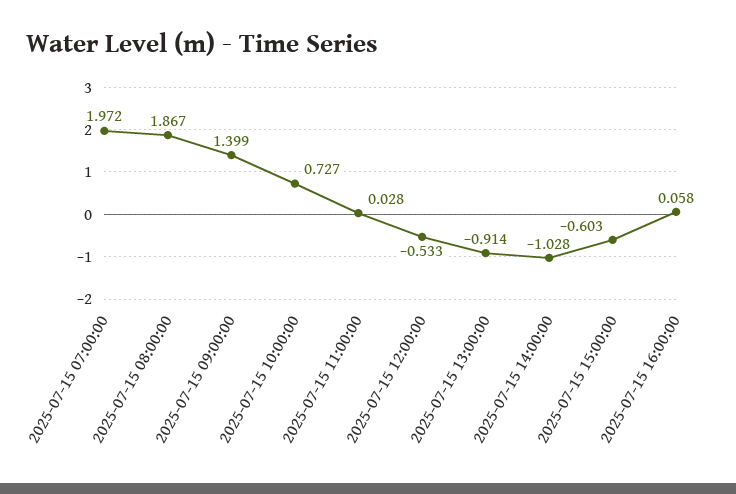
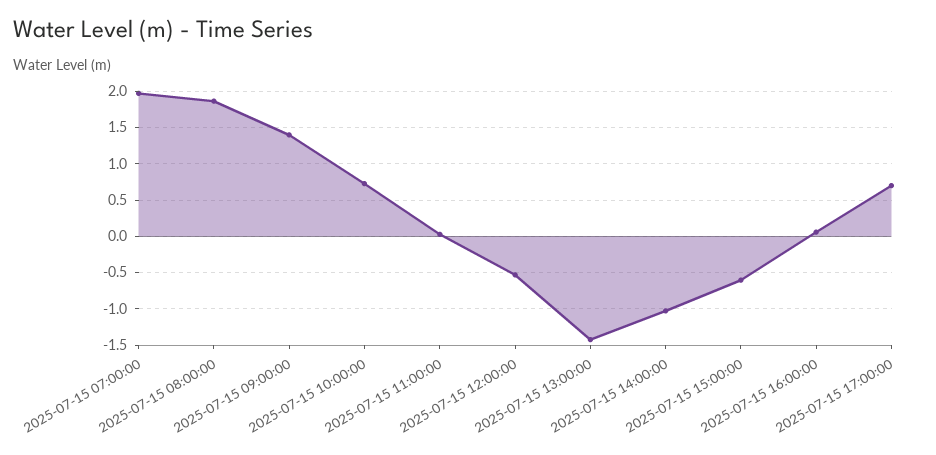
2025-07-15 13:00:00: -0.914 -> -1.4
2025-07-15 17:00:00: none -> 0.7

